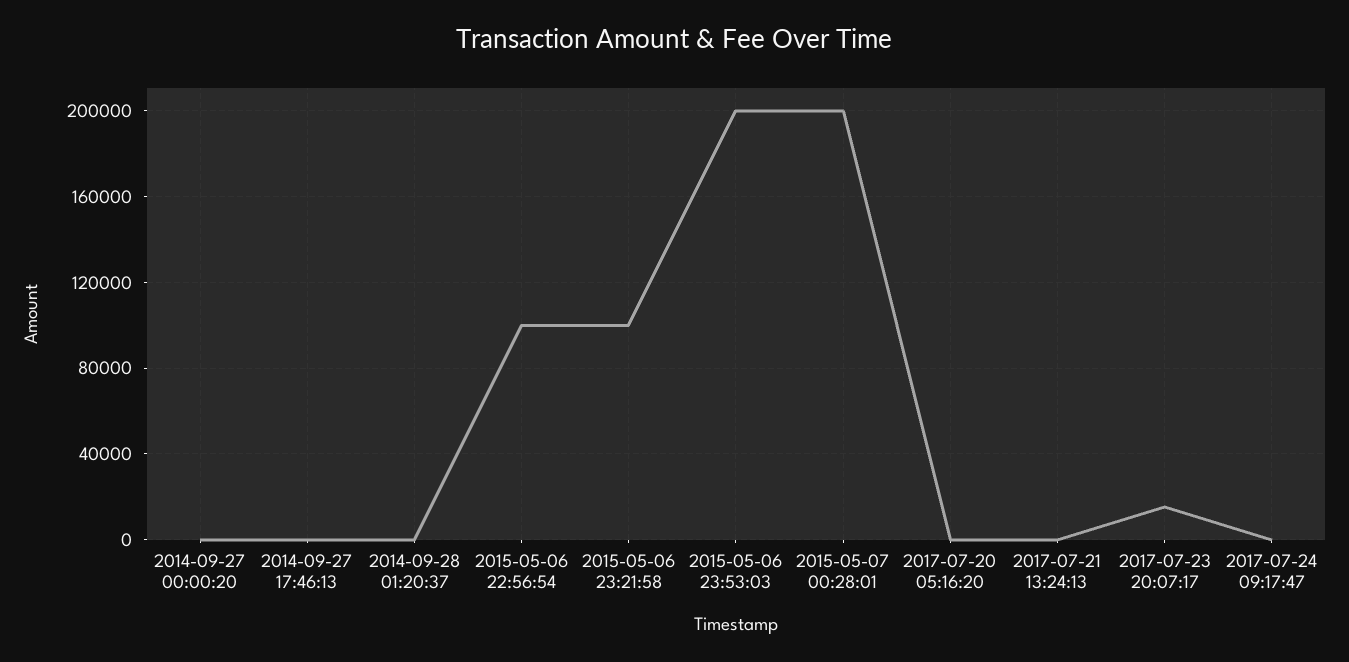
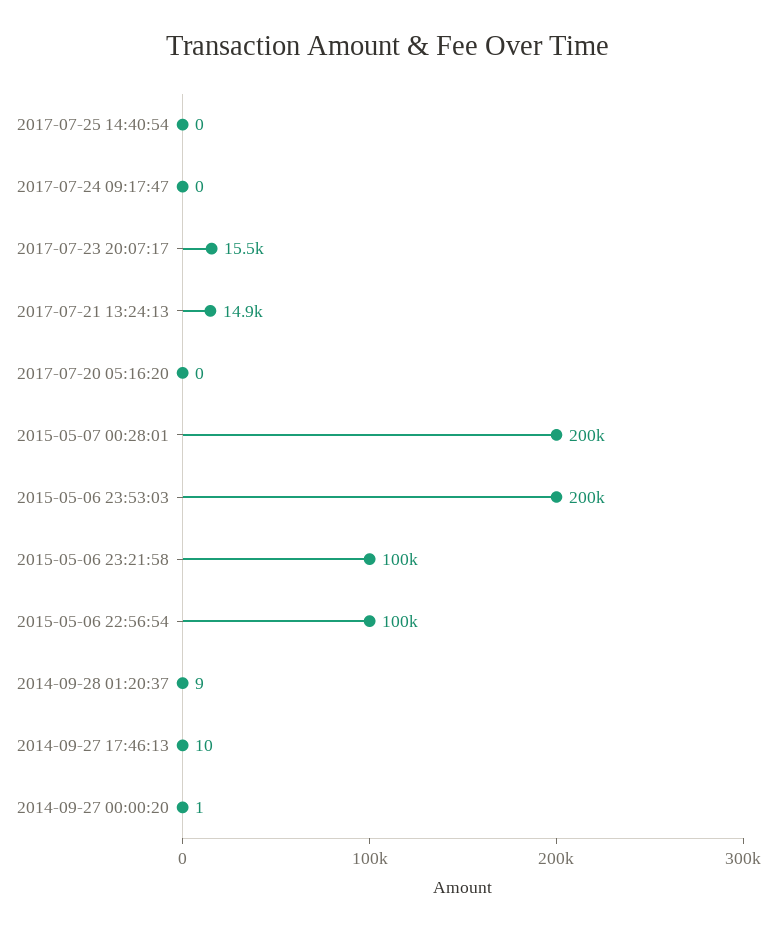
2017-07-21 13:24:13: 0 -> 14900
2017-07-25 14:40:54: none -> 0

